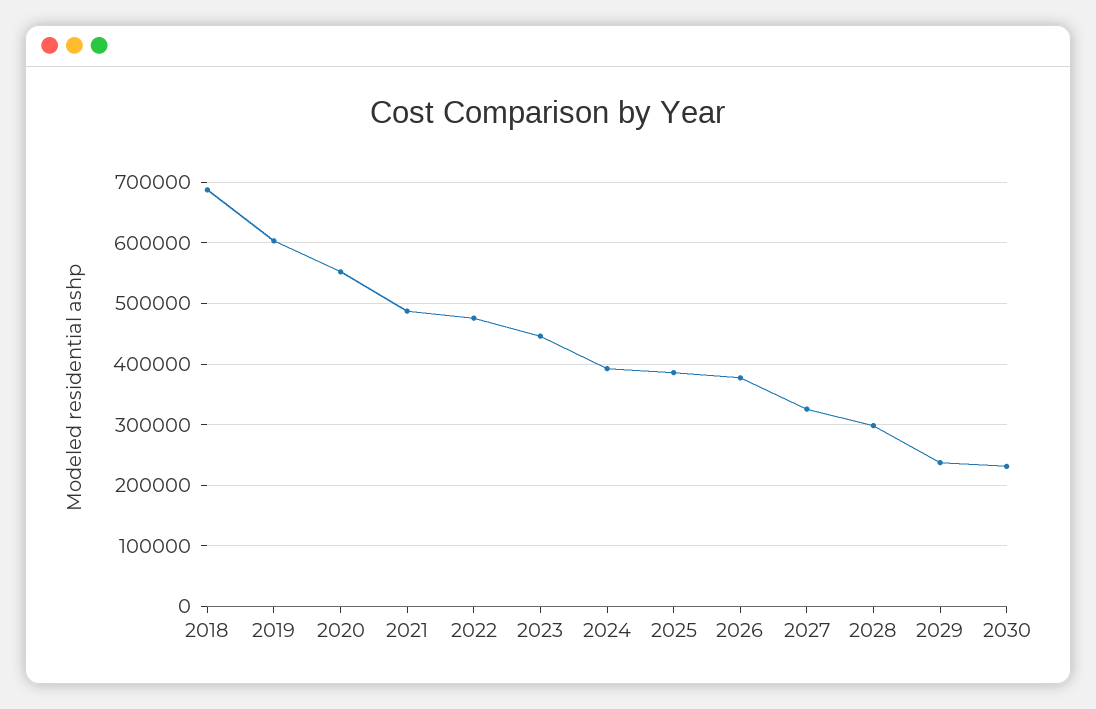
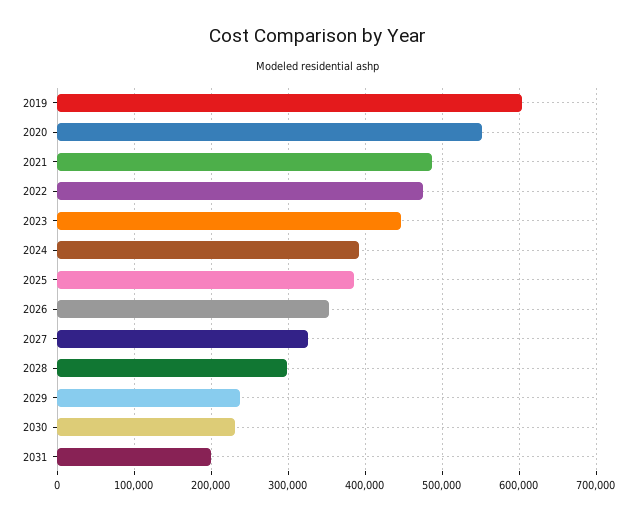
2018: 690000 -> none
2026: 380000 -> 350000
2031: none -> 200000

